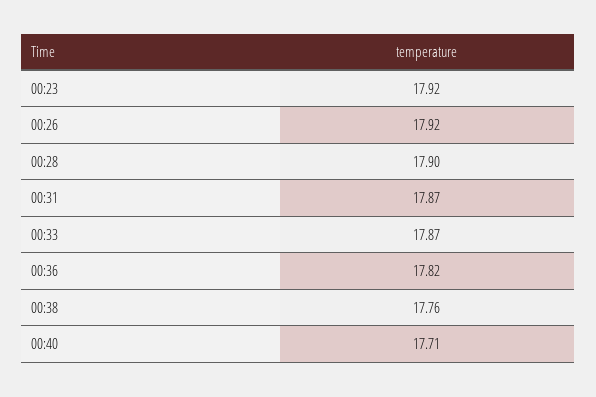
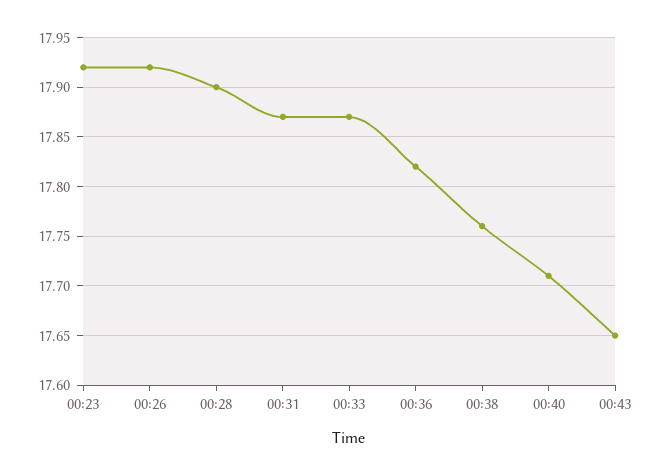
00:43: none -> 17.65

